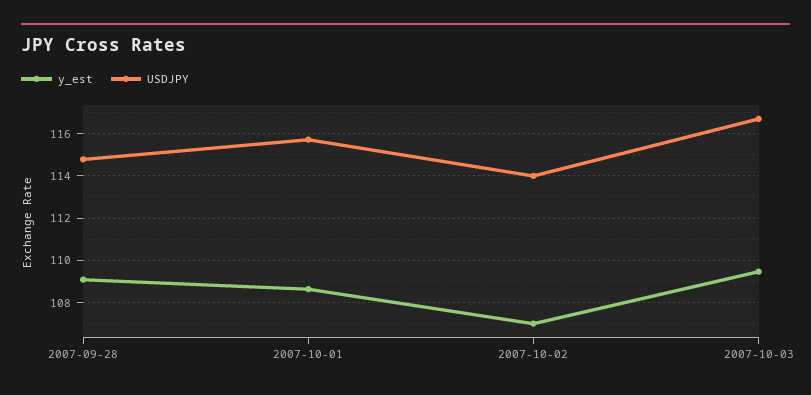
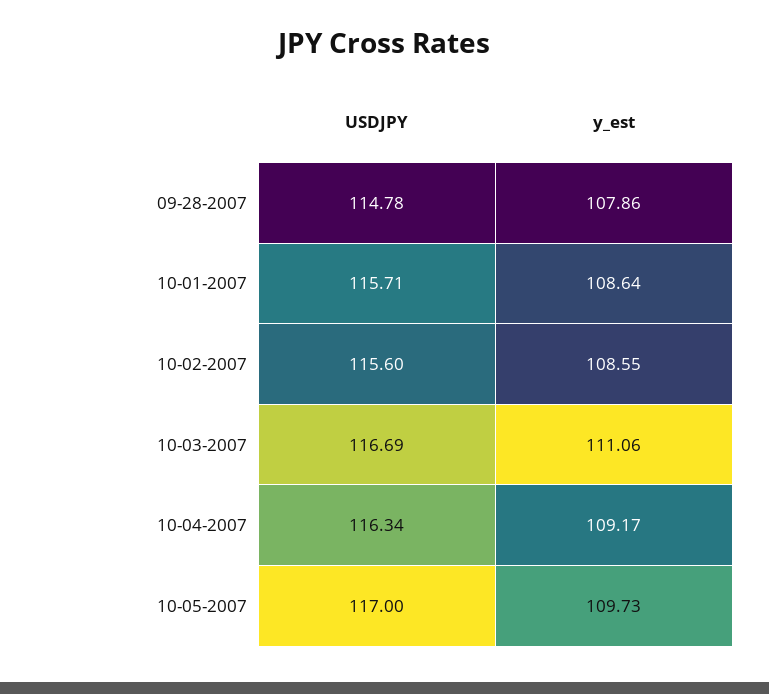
y_est, 2007-09-28: 109 -> 107.86
y_est, 2007-10-02: 107 -> 108.55
USDJPY, 2007-10-02: 114 -> 115.6
y_est, 2007-10-03: 109.5 -> 111.06
USDJPY, 10-04-2007: none -> 116.34
y_est, 10-04-2007: none -> 109.17
USDJPY, 10-05-2007: none -> 117
y_est, 10-05-2007: none -> 109.73

